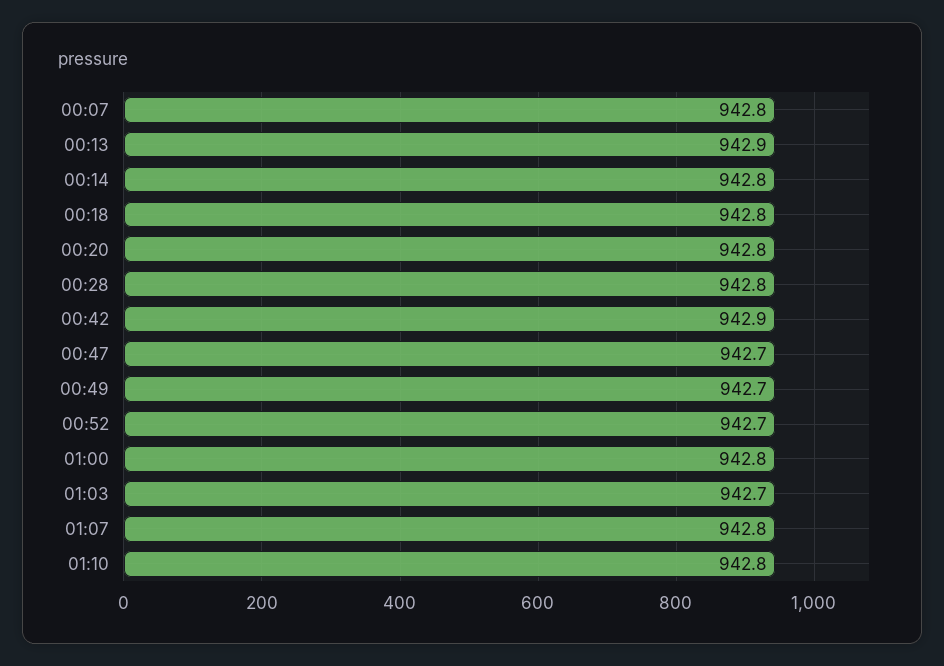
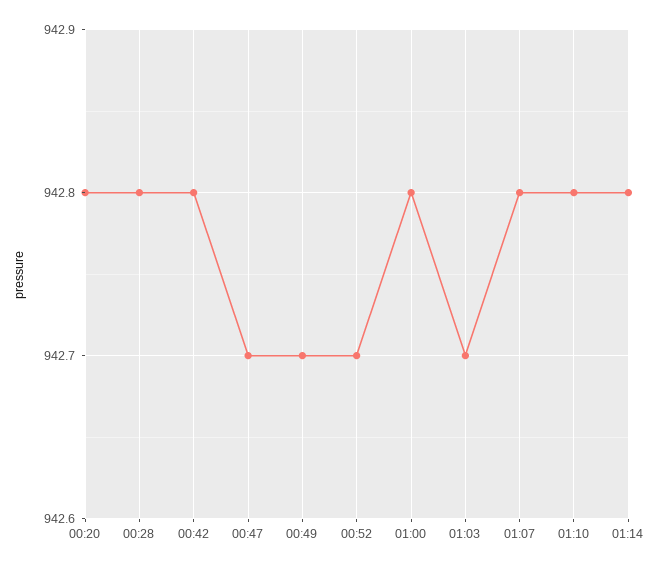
00:07: 942.8 -> none
00:13: 942.9 -> none
00:14: 942.8 -> none
00:18: 942.8 -> none
00:42: 942.9 -> 942.8
01:14: none -> 942.8

